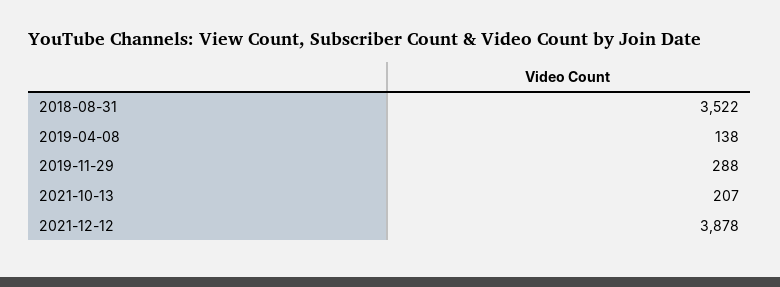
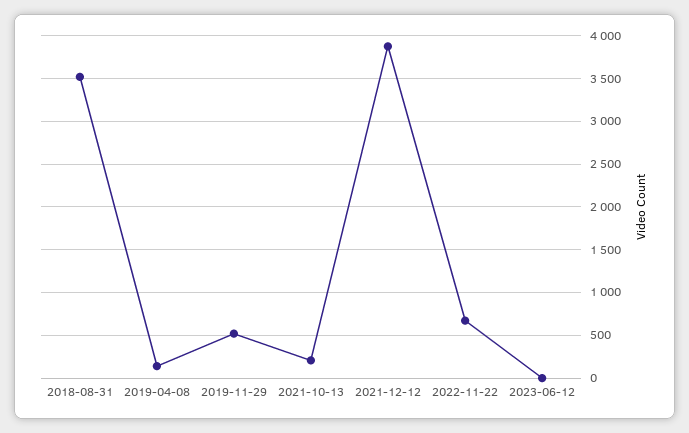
2019-11-29: 288 -> 500
2022-11-22: none -> 700
2023-06-12: none -> 0

